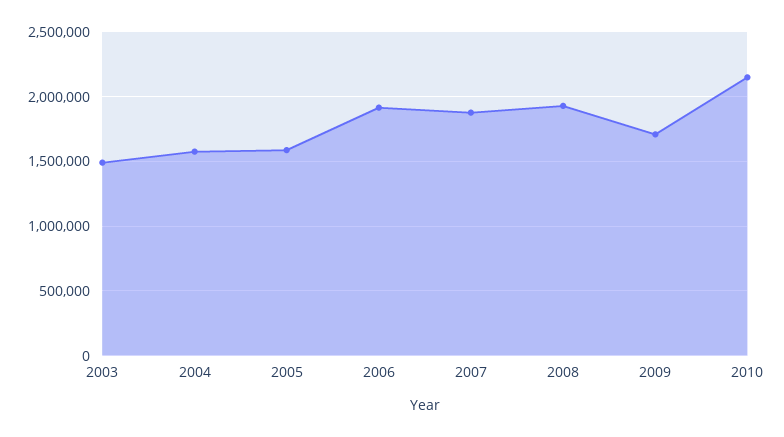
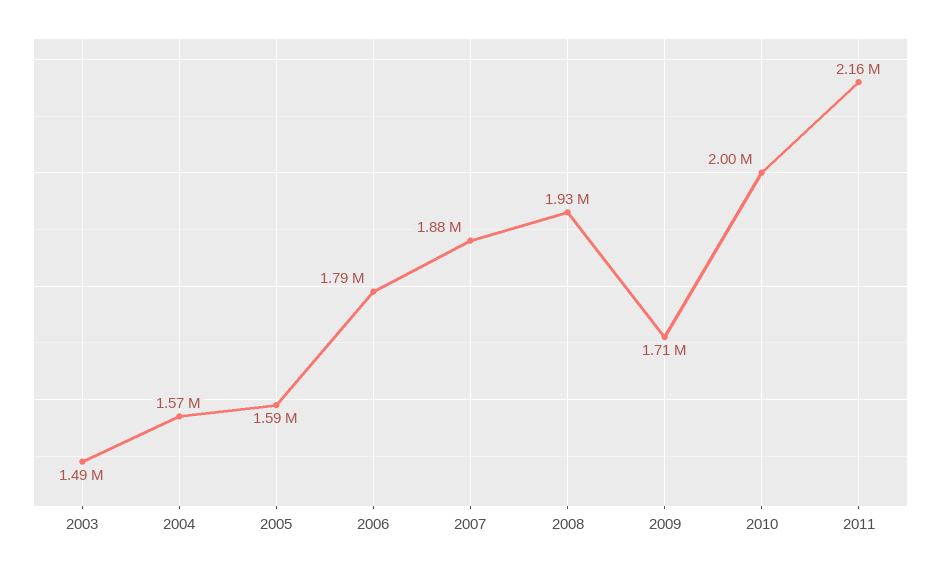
2006: 1900000 -> 1790000
2010: 2150000 -> 2000000
2011: none -> 2160000

